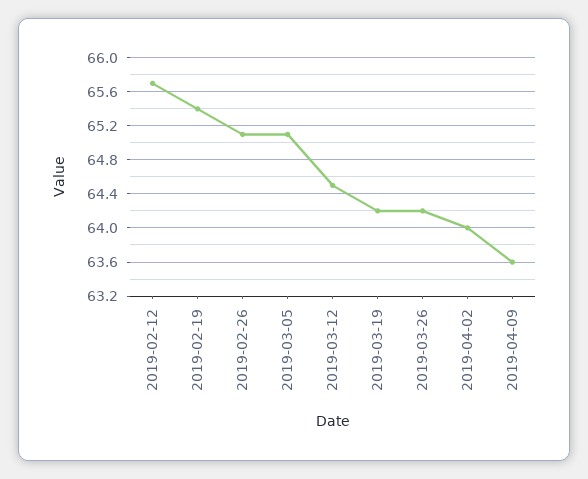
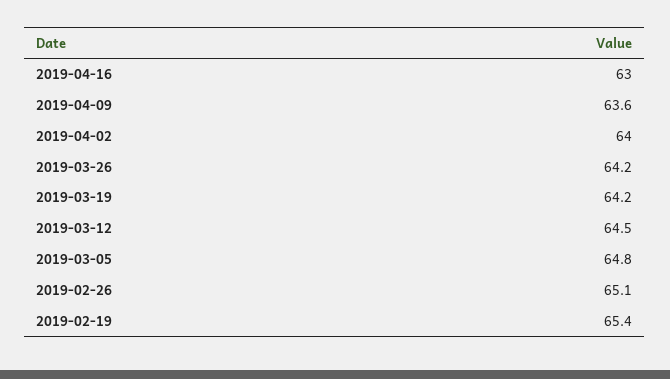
2019-02-12: 65.7 -> none
2019-03-05: 65.1 -> 64.8
2019-04-16: none -> 63

